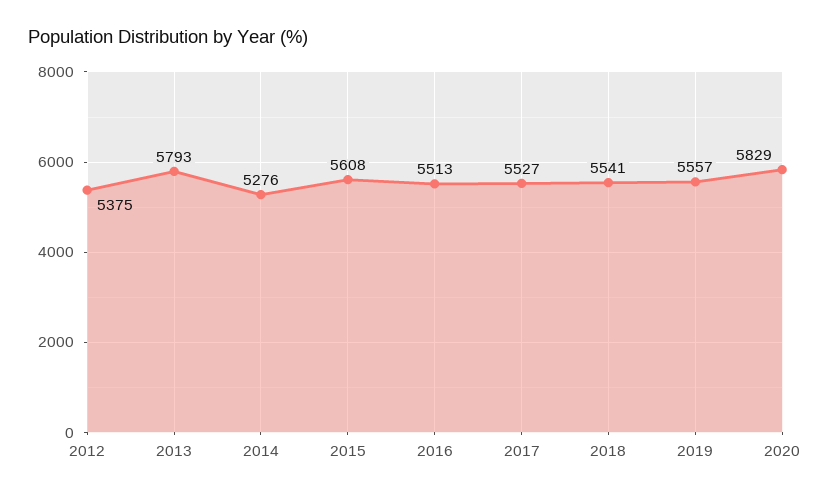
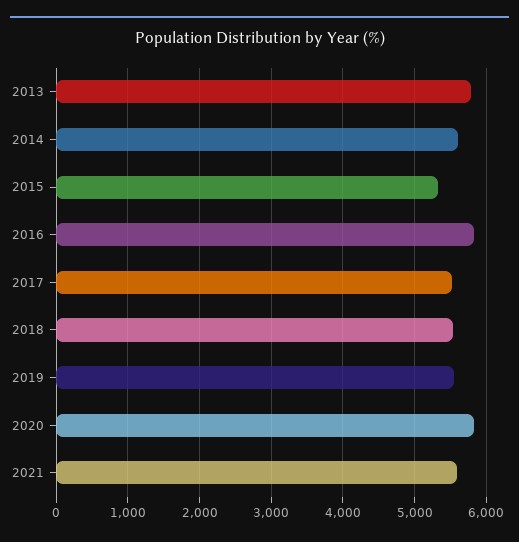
2012: 5375 -> none
2014: 5276 -> 5600
2015: 5608 -> 5300
2016: 5513 -> 5800
2021: none -> 5600

